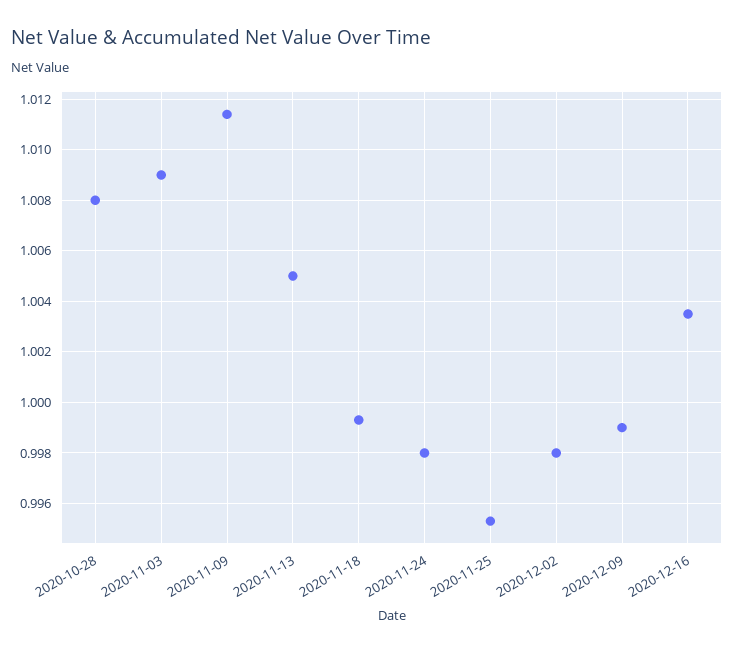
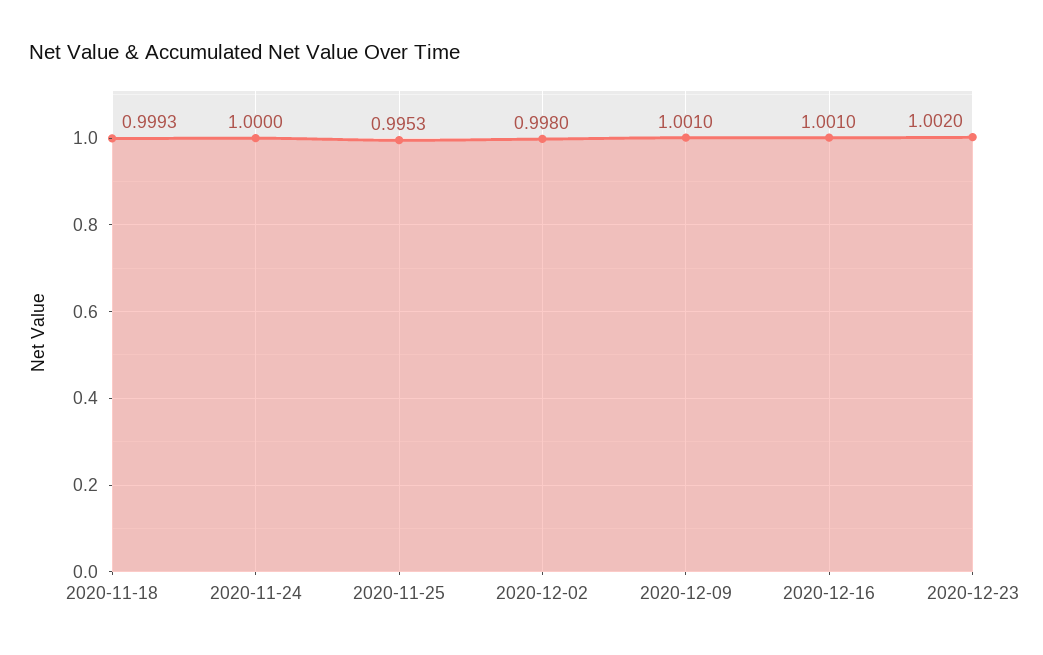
2020-10-28: 1.008 -> none
2020-11-03: 1.009 -> none
2020-11-09: 1.0115 -> none
2020-11-13: 1.005 -> none
2020-11-24: 0.998 -> 1
2020-12-09: 0.999 -> 1.001
2020-12-16: 1.0035 -> 1.001
2020-12-23: none -> 1.002

